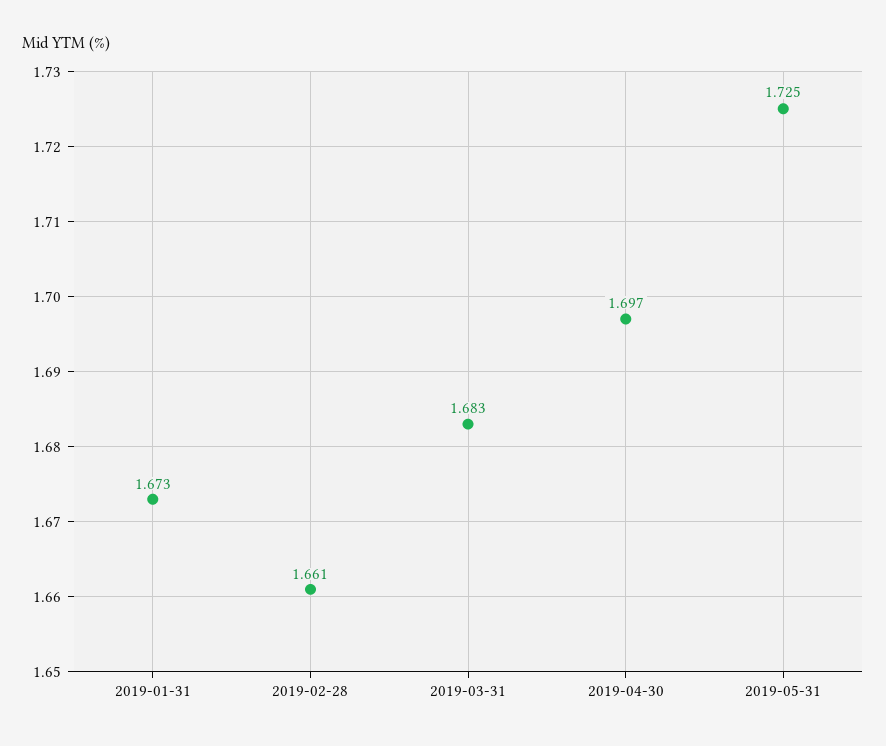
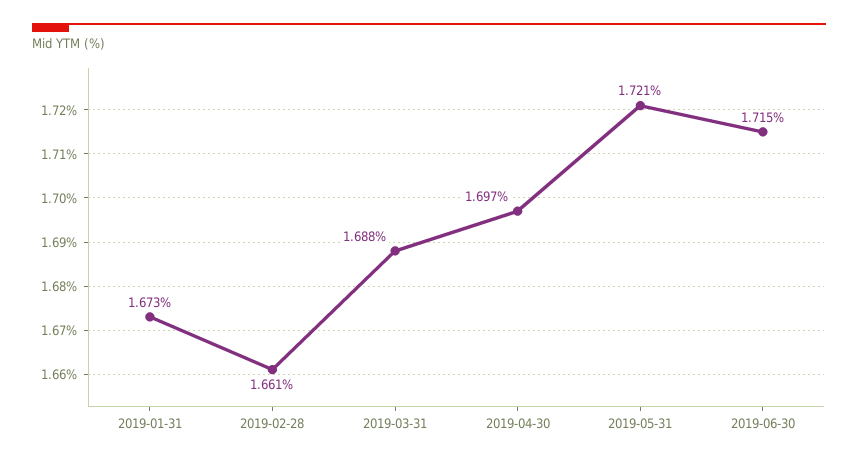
2019-03-31: 1.683 -> 1.688
2019-05-31: 1.725 -> 1.721
2019-06-30: none -> 1.715

